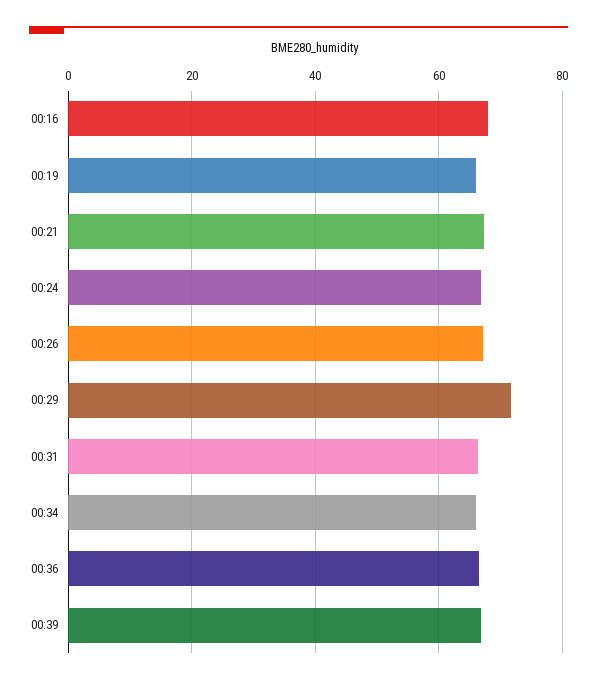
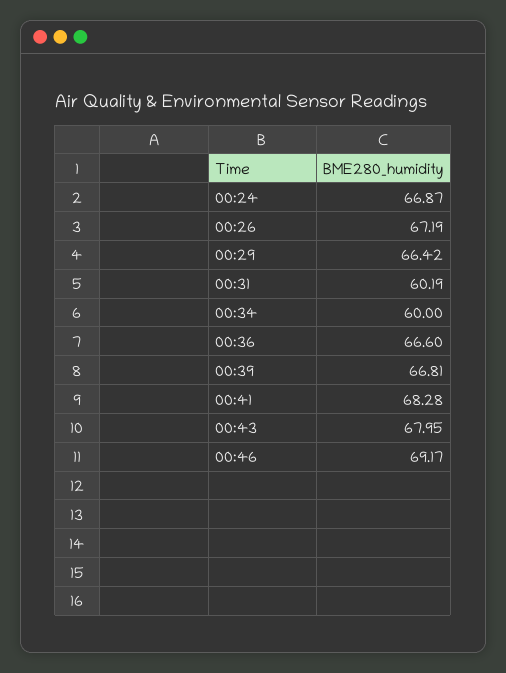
00:16: 68 -> none
00:19: 66 -> none
00:21: 68 -> none
00:29: 72 -> 66.42
00:31: 66 -> 60.19
00:34: 66 -> 60
00:41: none -> 68.28
00:43: none -> 67.95
00:46: none -> 69.17

